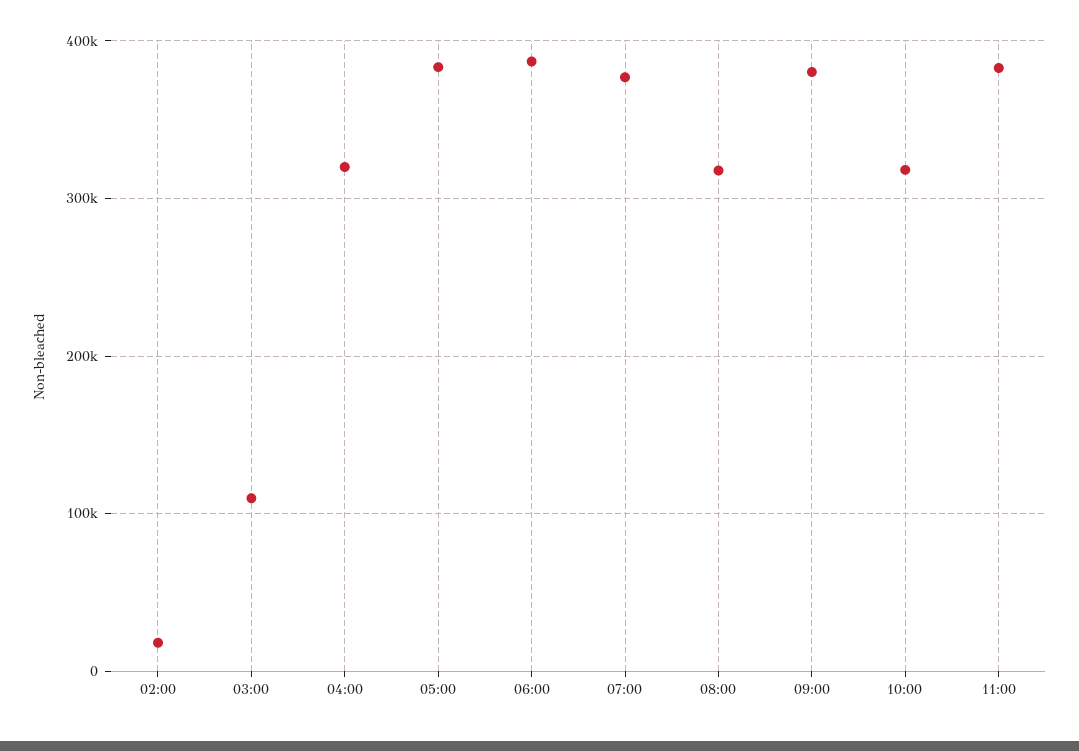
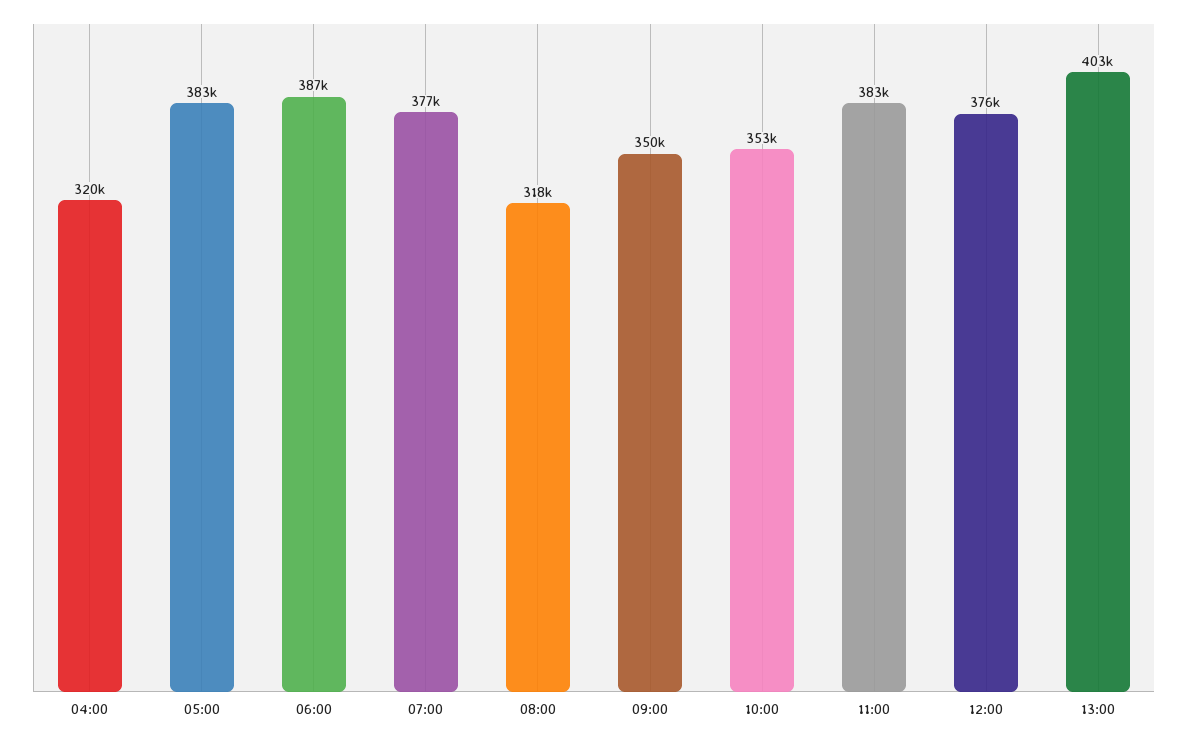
02:00: 20000 -> none
03:00: 110000 -> none
09:00: 380000 -> 350000
10:00: 320000 -> 353000
12:00: none -> 376000
13:00: none -> 403000

